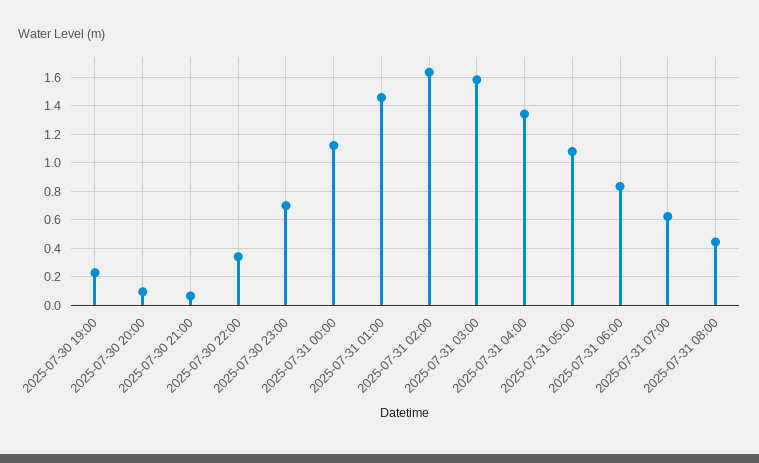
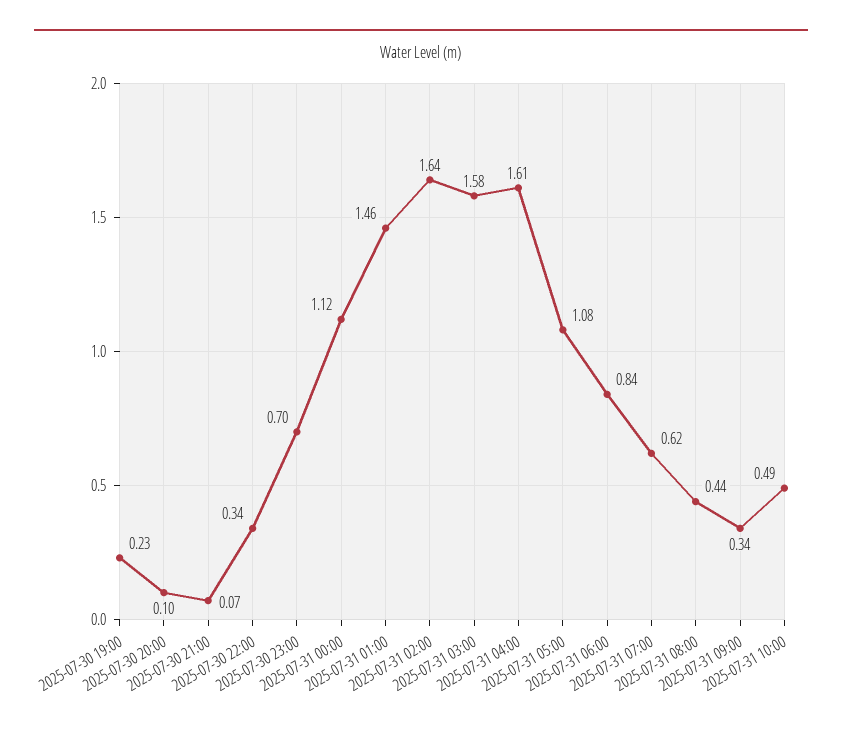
2025-07-31 04:00: 1.35 -> 1.61
2025-07-31 09:00: none -> 0.34
2025-07-31 10:00: none -> 0.49

